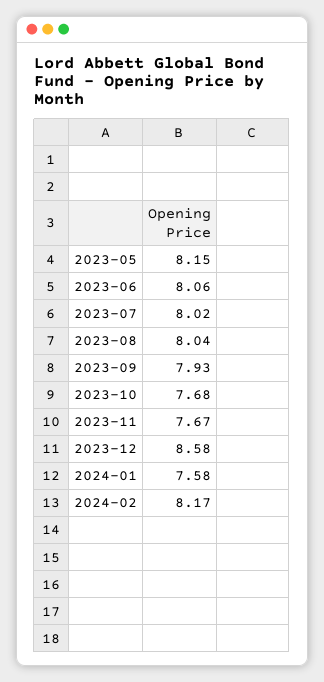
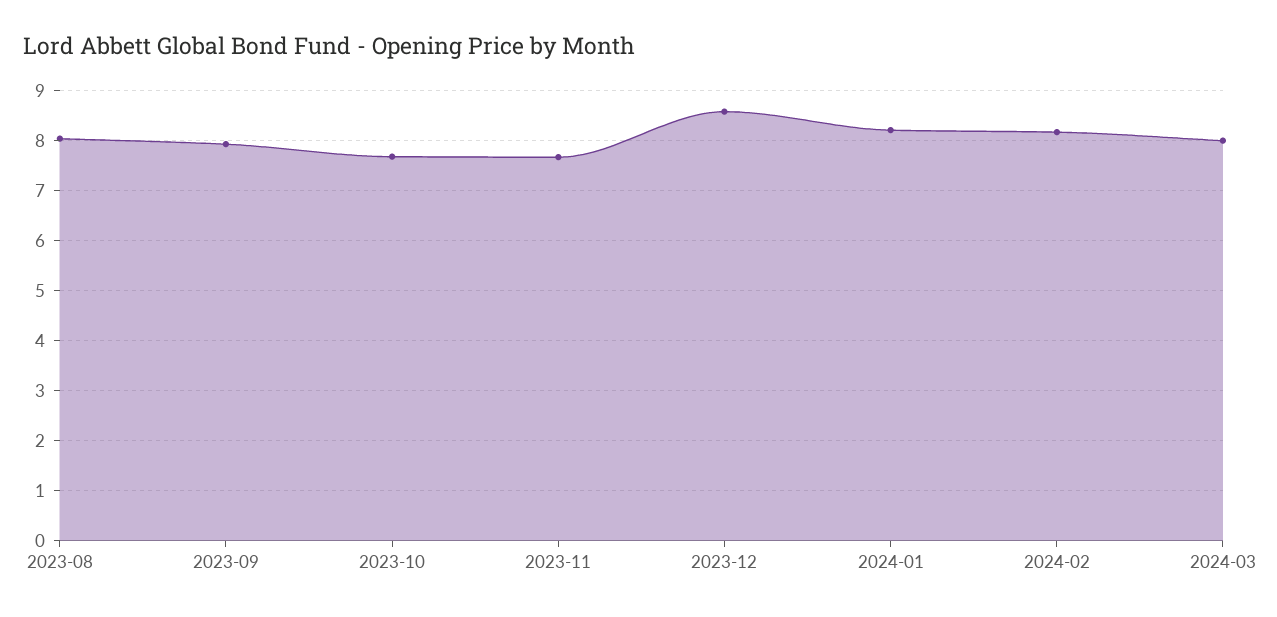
2023-05: 8.15 -> none
2023-06: 8.06 -> none
2023-07: 8.02 -> none
2024-01: 7.58 -> 8.2
2024-03: none -> 8

